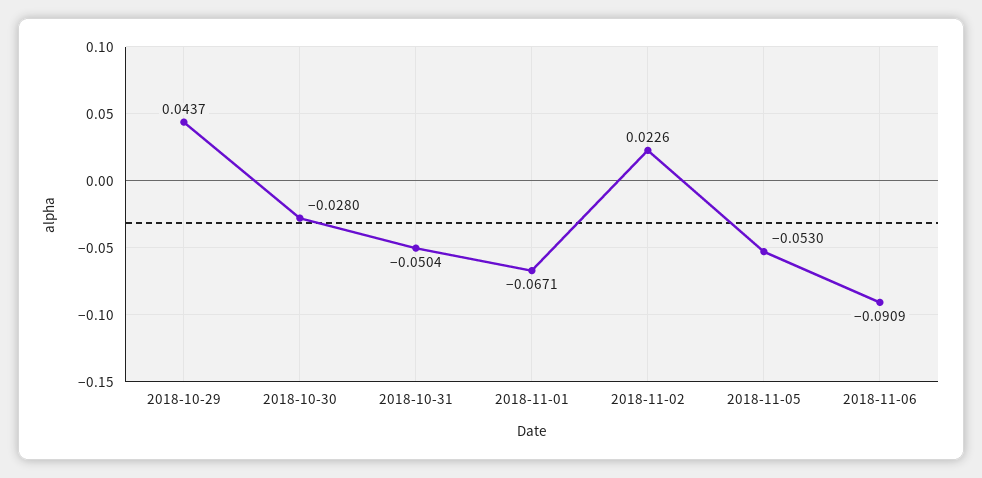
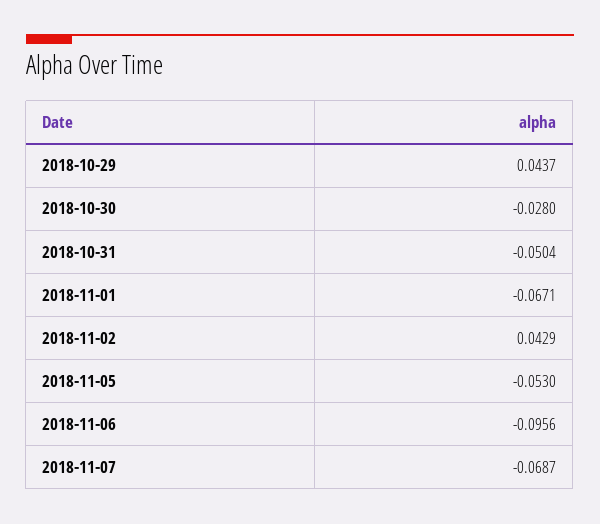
2018-11-02: 0.0226 -> 0.0429
2018-11-06: -0.0909 -> -0.0956
2018-11-07: none -> -0.0687

